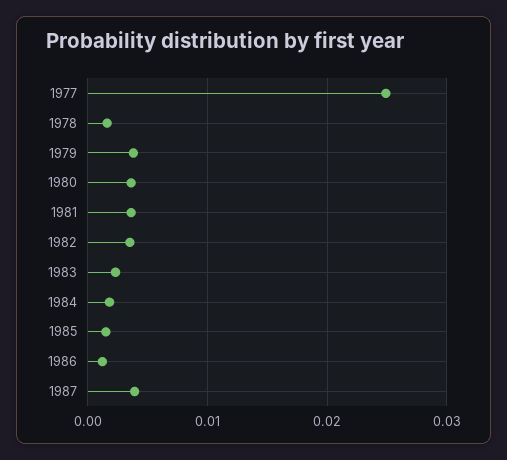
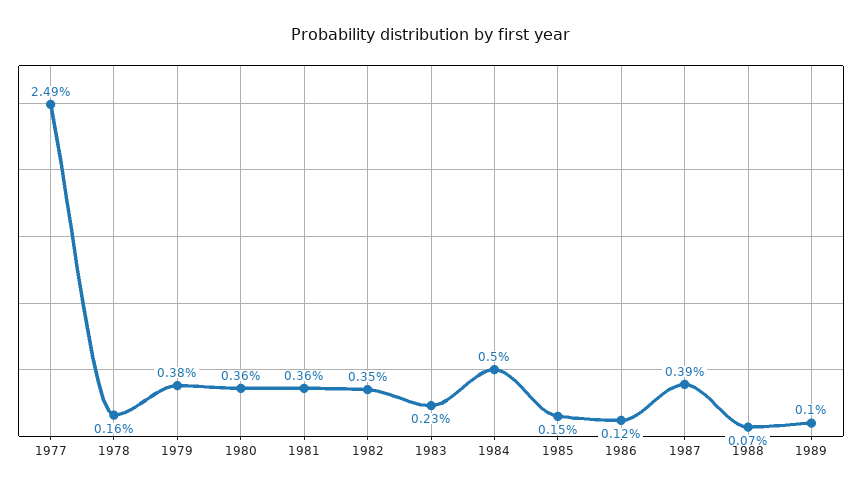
1984: 0.002 -> 0.005
1988: none -> 0.0007
1989: none -> 0.001

